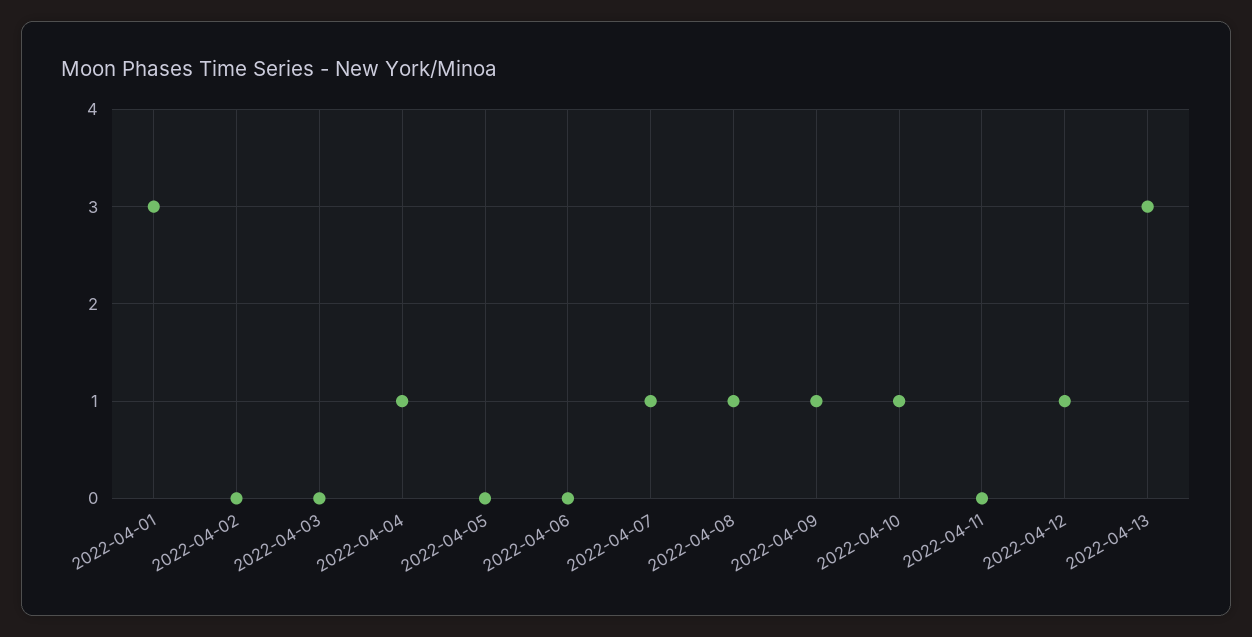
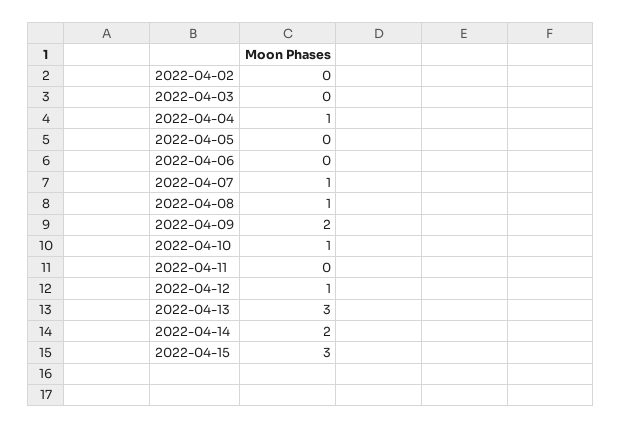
2022-04-01: 3 -> none
2022-04-09: 1 -> 2
2022-04-14: none -> 2
2022-04-15: none -> 3

